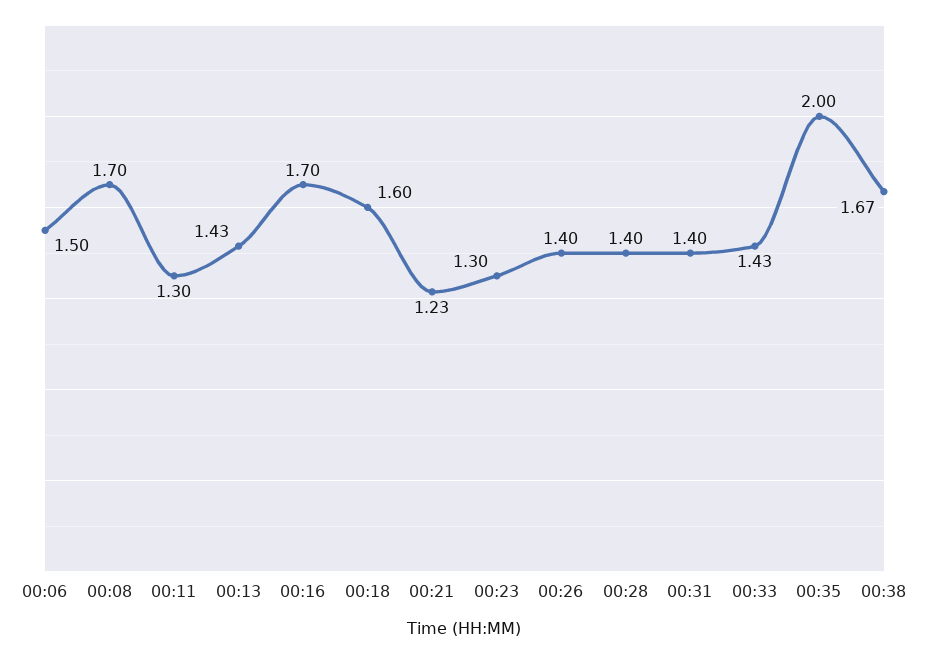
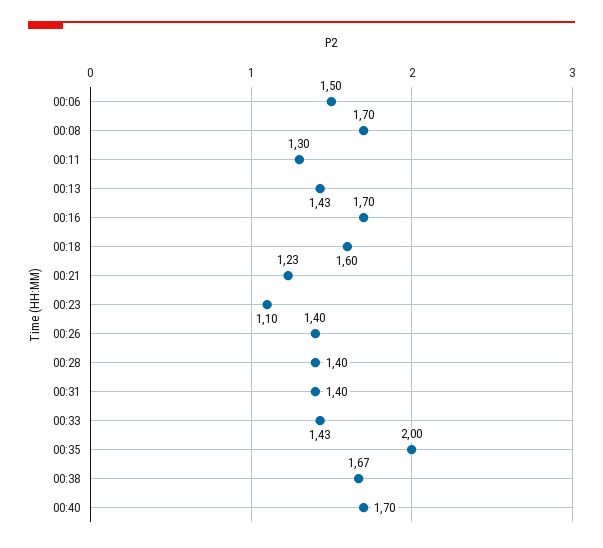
00:23: 1.3 -> 1.1
00:40: none -> 1.7

